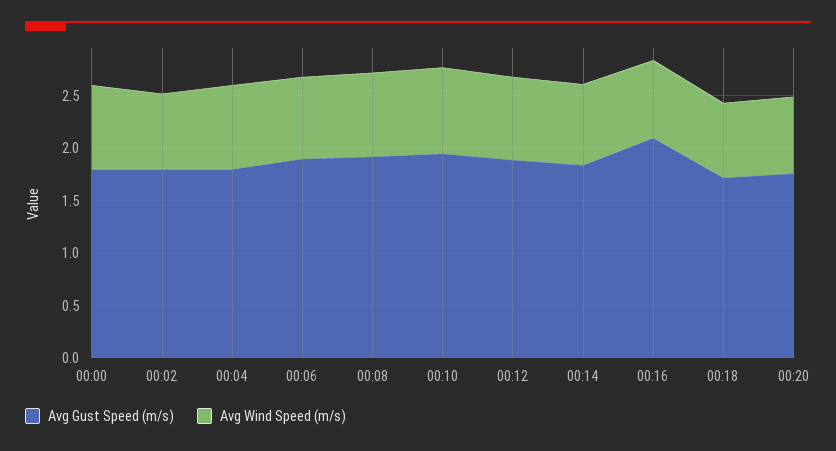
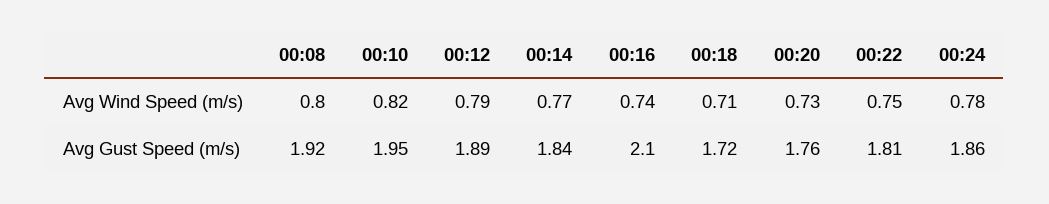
Avg Gust Speed (m/s), 00:00: 1.8 -> none
Avg Wind Speed (m/s), 00:00: 0.8 -> none
Avg Gust Speed (m/s), 00:02: 1.8 -> none
Avg Wind Speed (m/s), 00:02: 0.7 -> none
Avg Gust Speed (m/s), 00:04: 1.8 -> none
Avg Wind Speed (m/s), 00:04: 0.8 -> none
Avg Gust Speed (m/s), 00:06: 1.9 -> none
Avg Wind Speed (m/s), 00:06: 0.8 -> none
Avg Wind Speed (m/s), 00:22: none -> 0.75
Avg Wind Speed (m/s), 00:24: none -> 0.78
Avg Gust Speed (m/s), 00:22: none -> 1.81
Avg Gust Speed (m/s), 00:24: none -> 1.86

